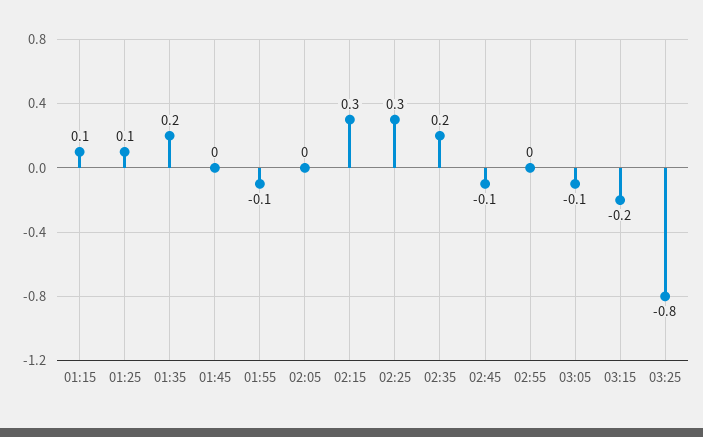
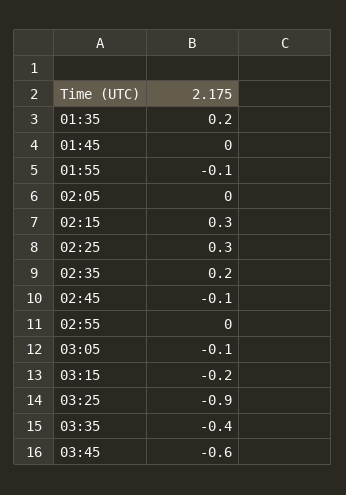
01:15: 0.1 -> none
01:25: 0.1 -> none
03:25: -0.8 -> -0.9
03:35: none -> -0.4
03:45: none -> -0.6

